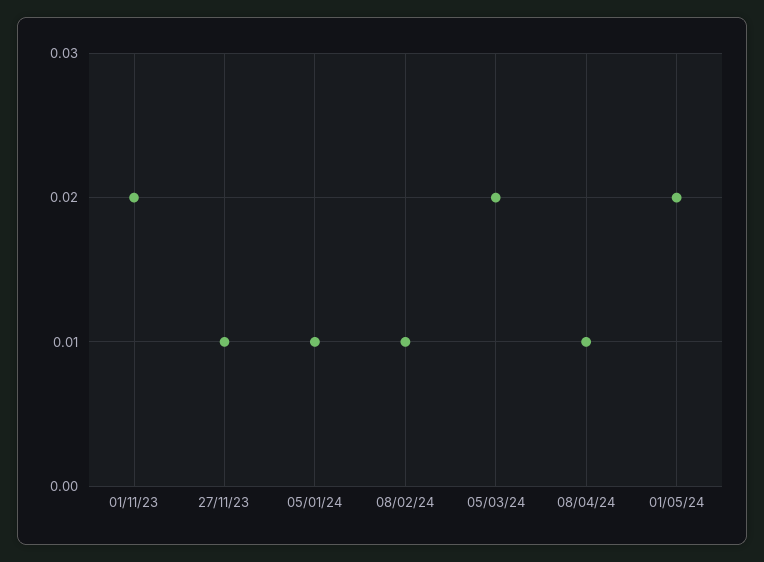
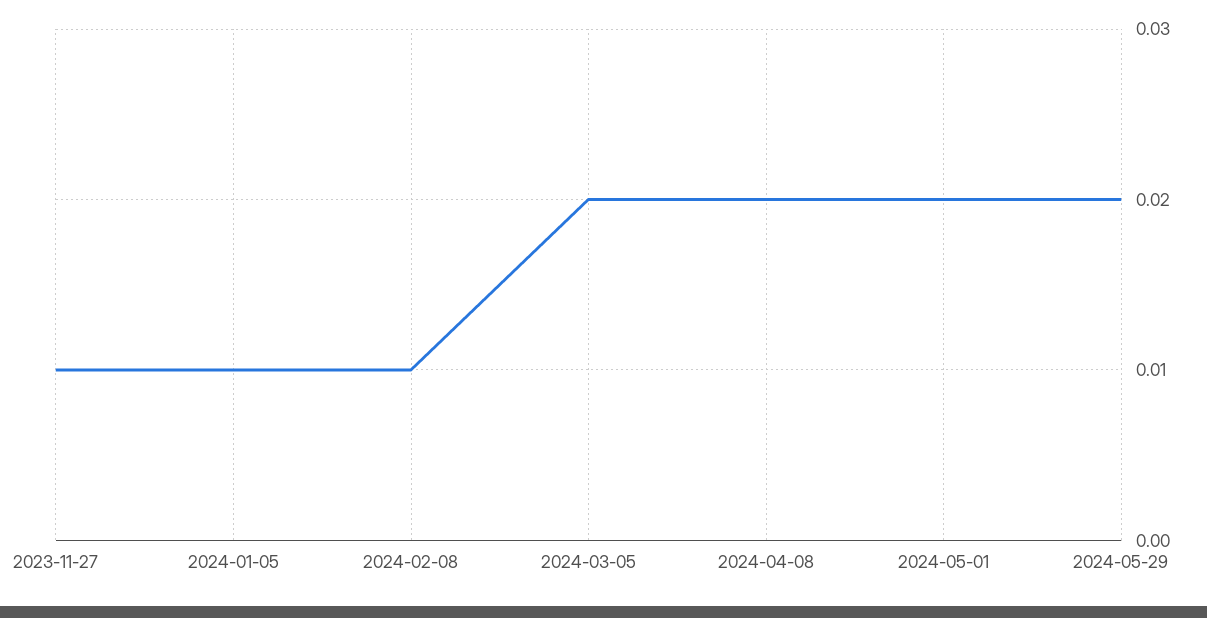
01/11/23: 0.02 -> none
08/04/24: 0.01 -> 0.02
2024-05-29: none -> 0.02

